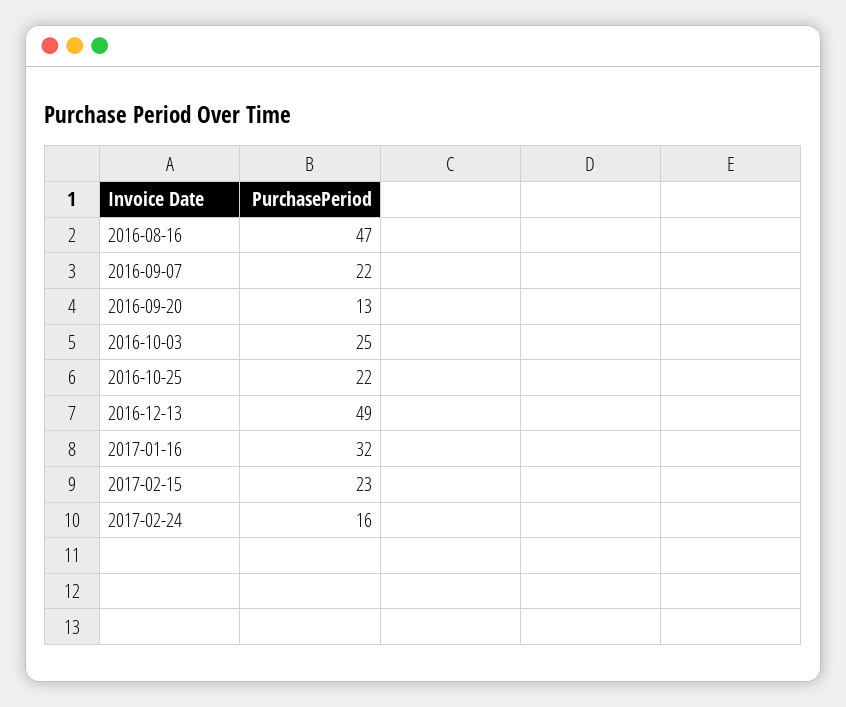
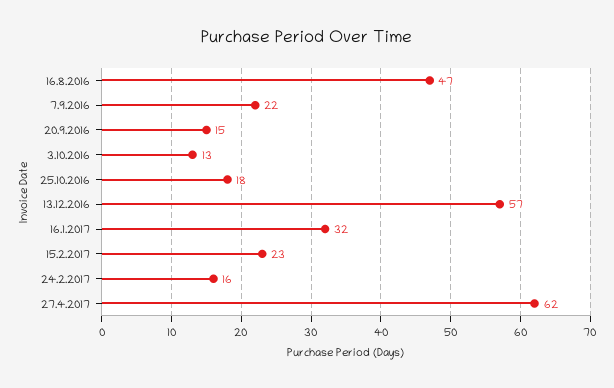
2016-09-20: 13 -> 15
2016-10-03: 25 -> 13
2016-10-25: 22 -> 18
2016-12-13: 49 -> 57
27.4.2017: none -> 62

